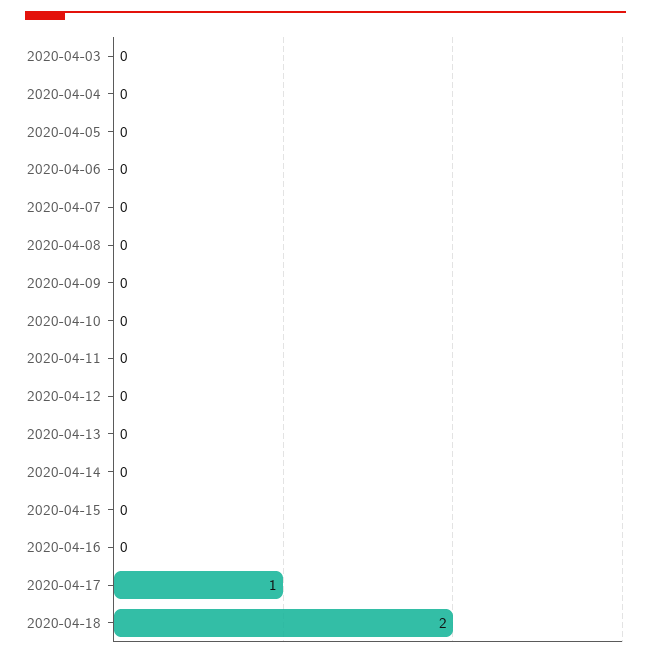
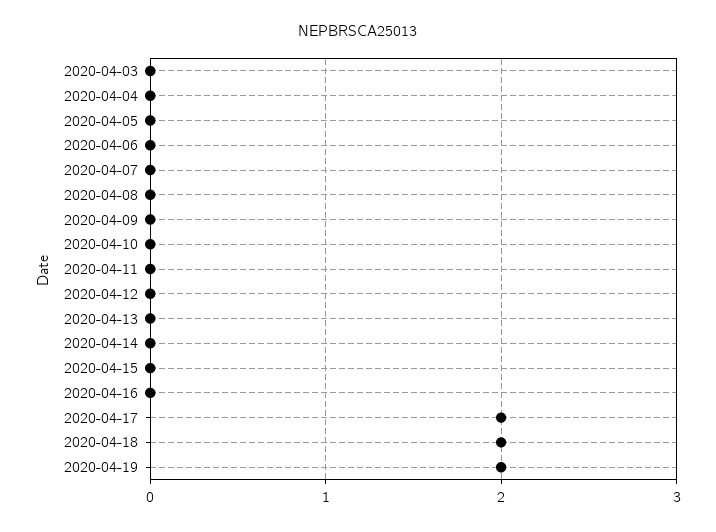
2020-04-17: 1 -> 2
2020-04-19: none -> 2

